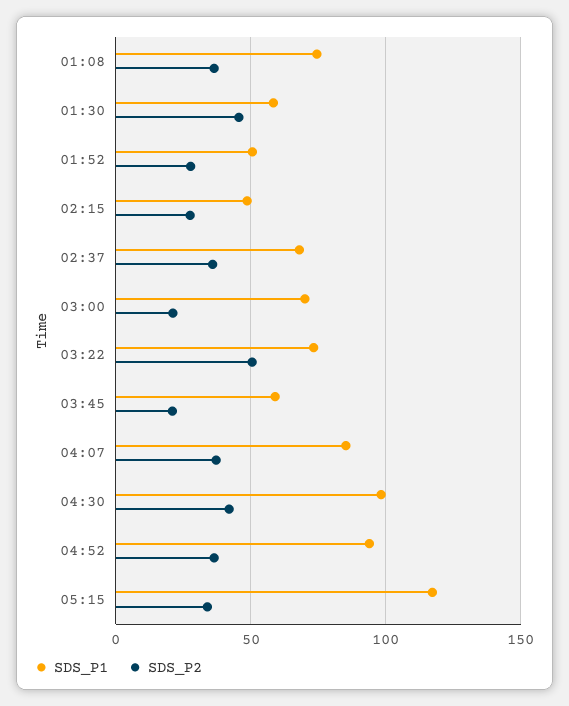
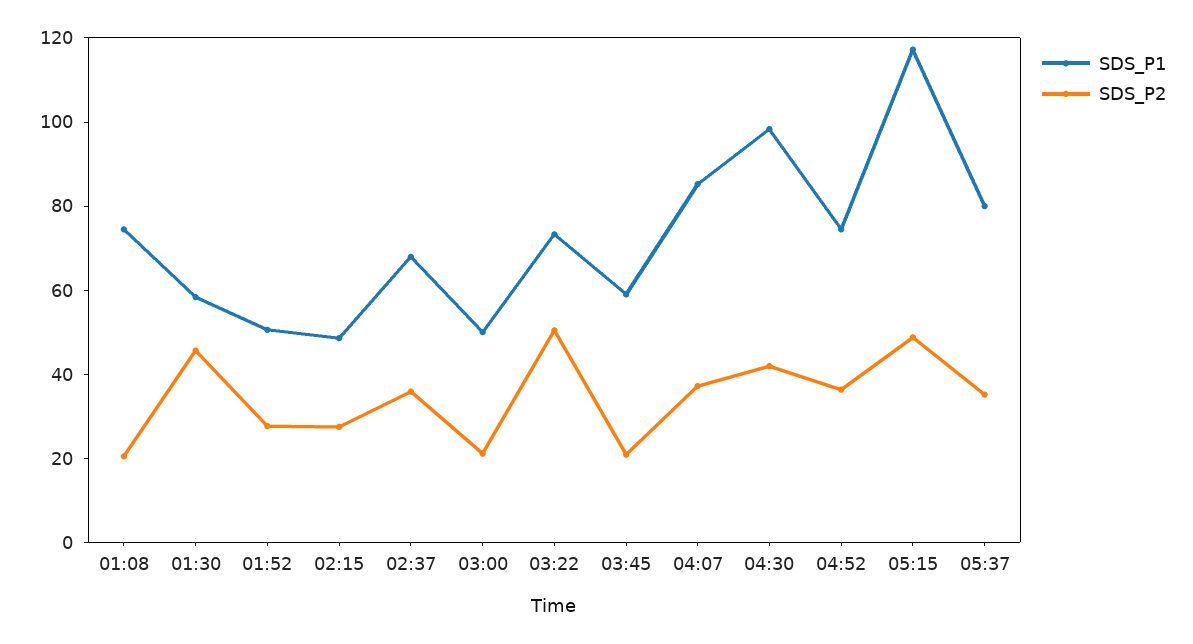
SDS_P2, 01:08: 35 -> 20
SDS_P1, 03:00: 70 -> 50
SDS_P1, 04:52: 95 -> 75
SDS_P2, 05:15: 35 -> 50
SDS_P1, 05:37: none -> 80
SDS_P2, 05:37: none -> 35

